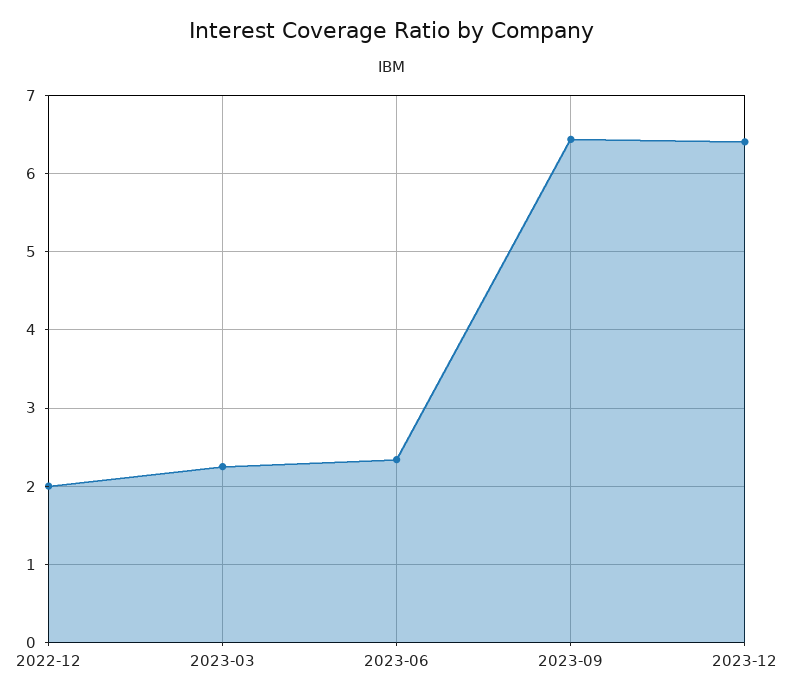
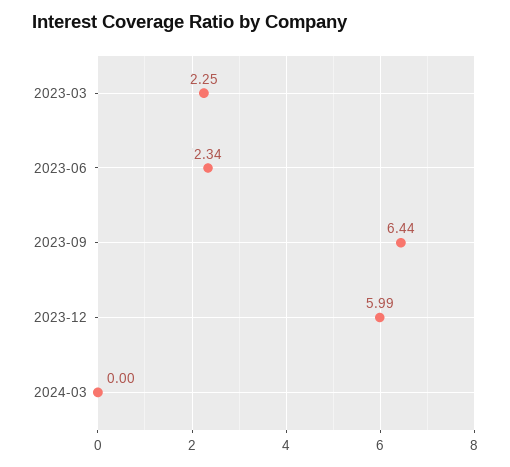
2022-12: 2 -> none
2023-12: 6.4 -> 5.99
2024-03: none -> 0

